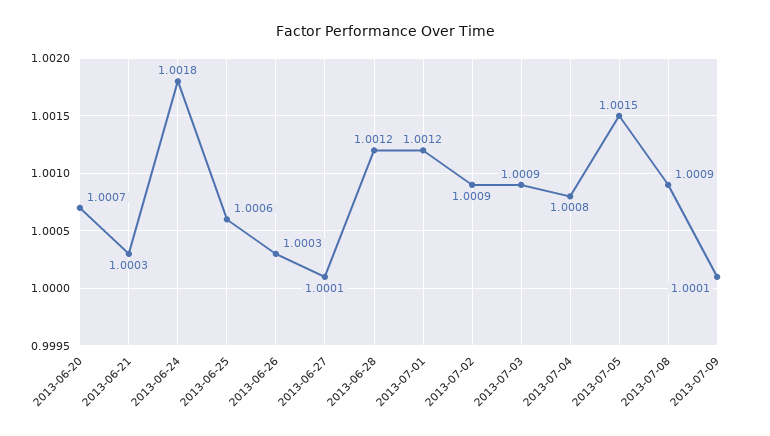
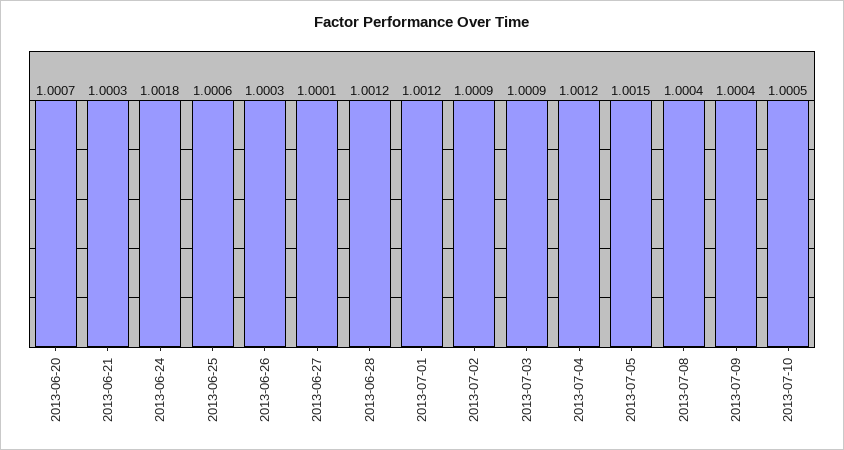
2013-07-04: 1.0008 -> 1.0012
2013-07-08: 1.0009 -> 1.0004
2013-07-09: 1.0001 -> 1.0004
2013-07-10: none -> 1.0005

